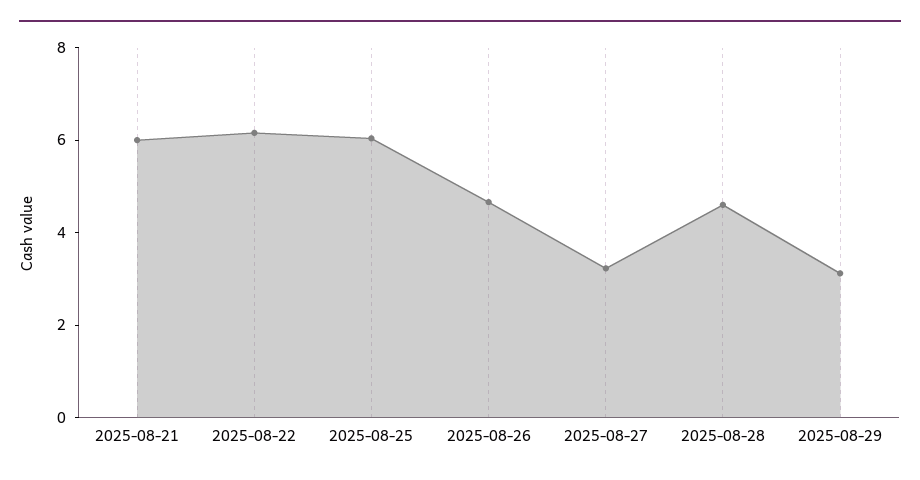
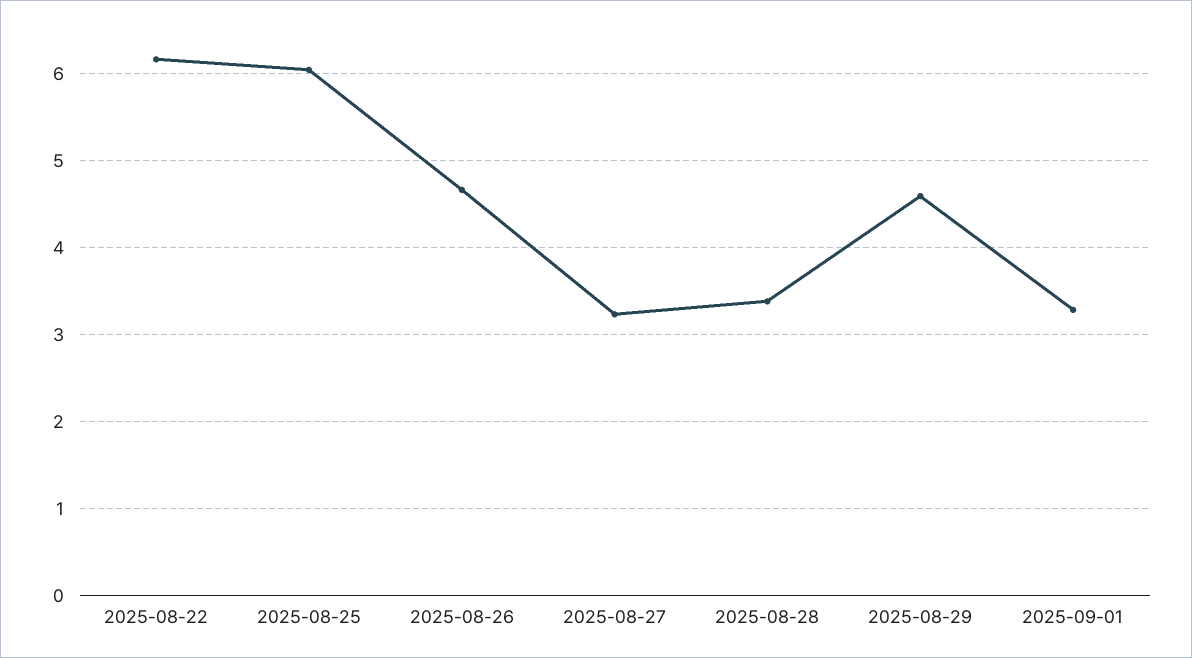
2025-08-21: 6 -> none
2025-08-28: 4.5 -> 3.4
2025-08-29: 3 -> 4.6
2025-09-01: none -> 3.3

